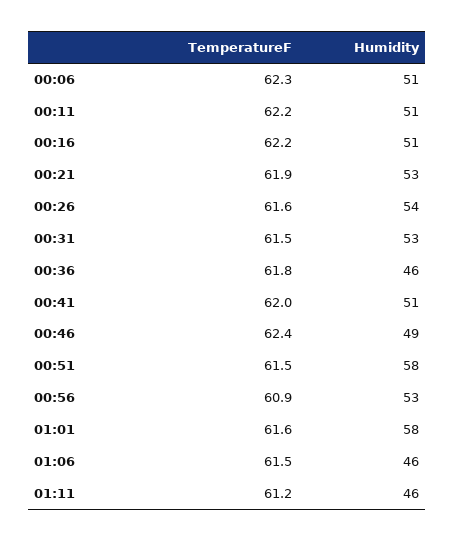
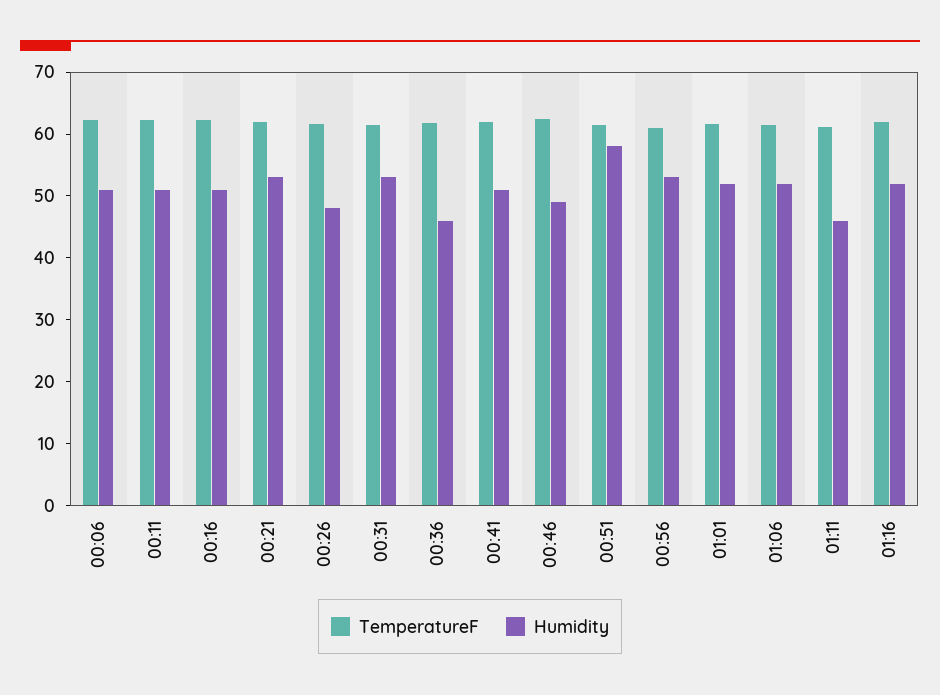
Humidity, 00:26: 54 -> 48
Humidity, 01:01: 58 -> 52
Humidity, 01:06: 46 -> 52
TemperatureF, 01:16: none -> 62
Humidity, 01:16: none -> 52

